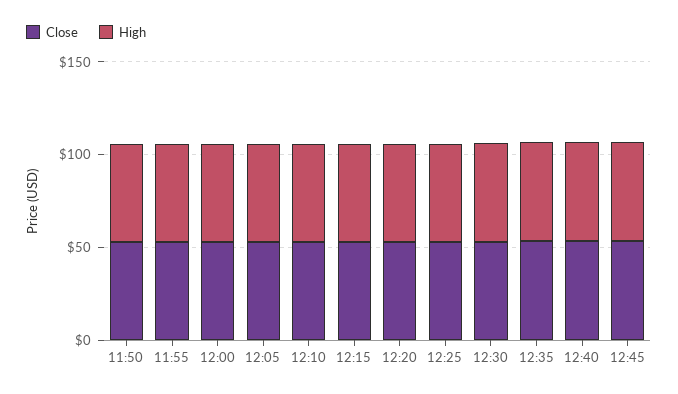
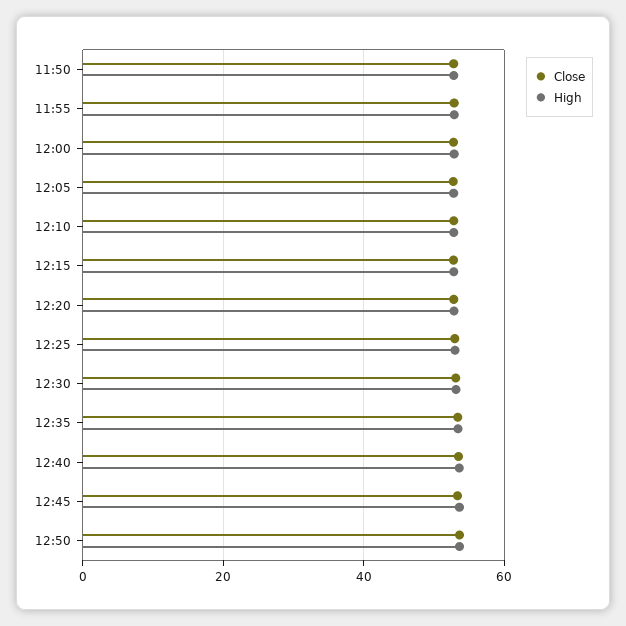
Close, 12:50: none -> 54
High, 12:50: none -> 54

